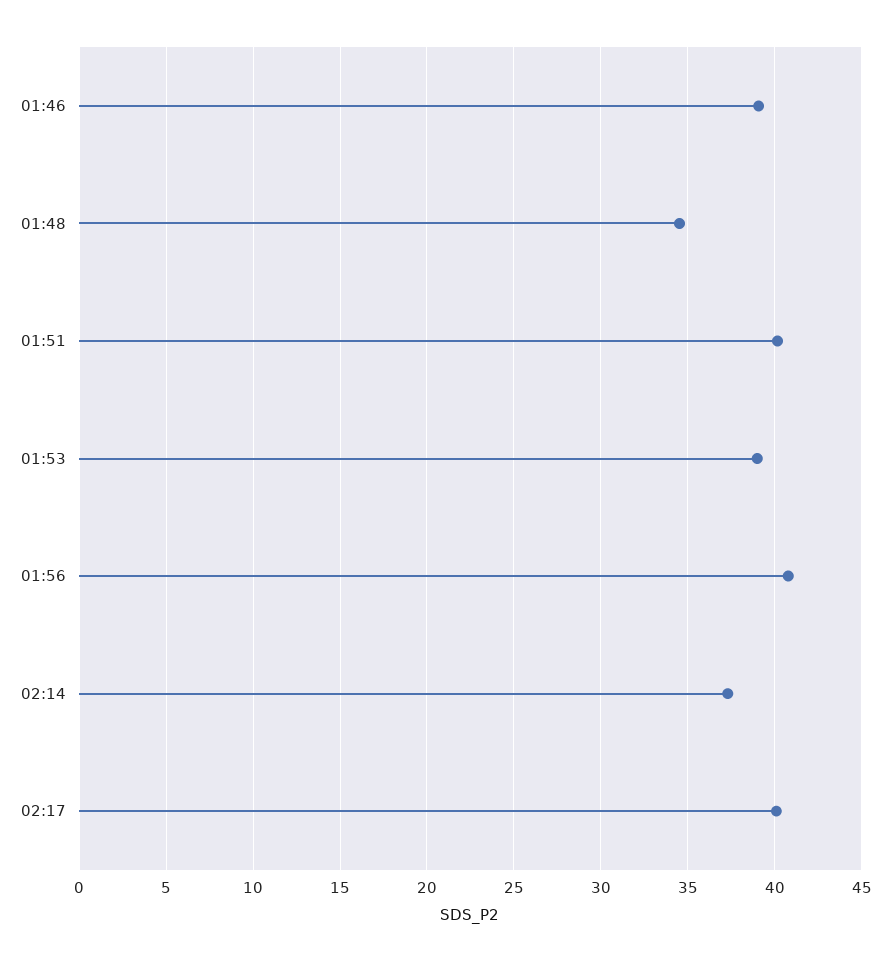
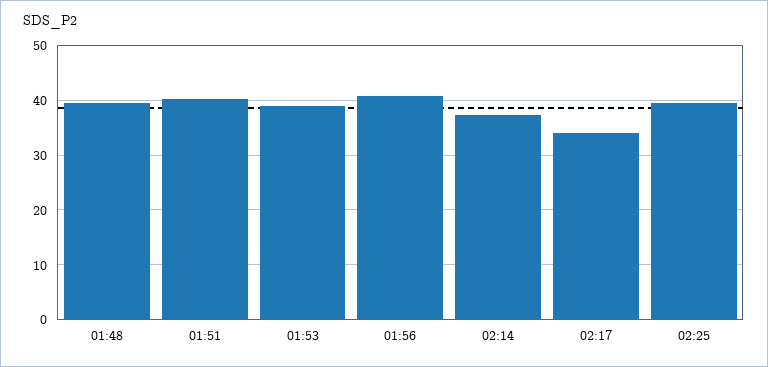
01:46: 39 -> none
01:48: 34.5 -> 40
02:17: 40 -> 34
02:25: none -> 40

